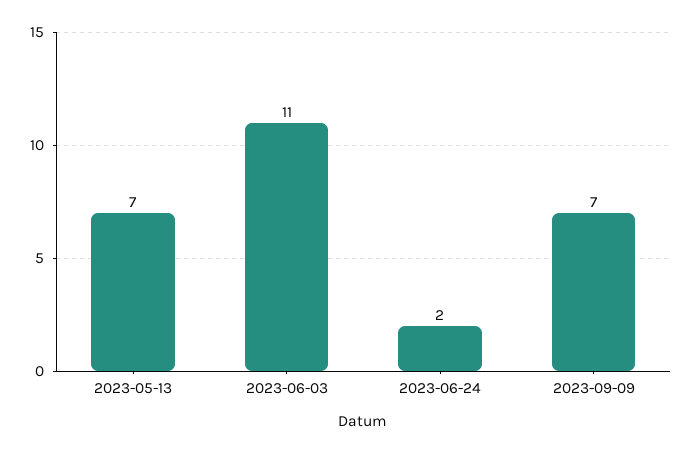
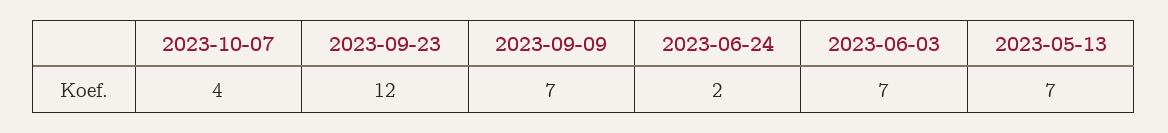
2023-06-03: 11 -> 7
2023-10-07: none -> 4
2023-09-23: none -> 12

